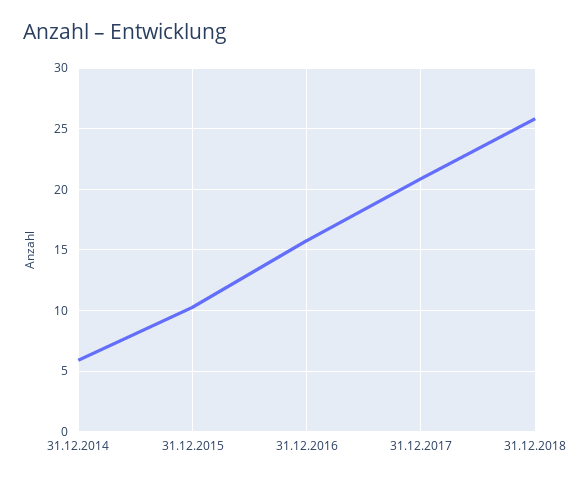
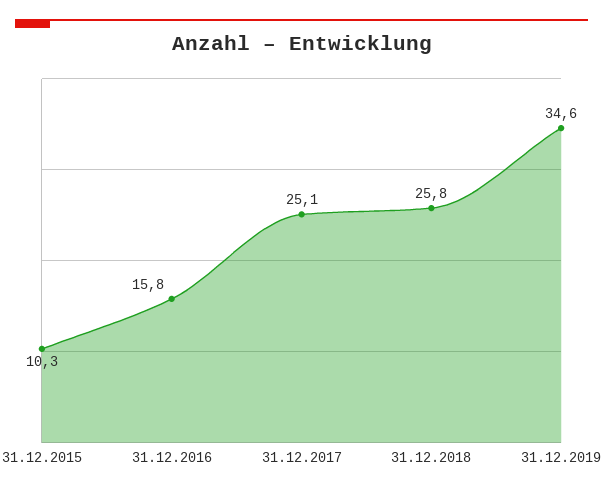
31.12.2014: 6 -> none
31.12.2017: 21 -> 25.1
31.12.2019: none -> 34.6

